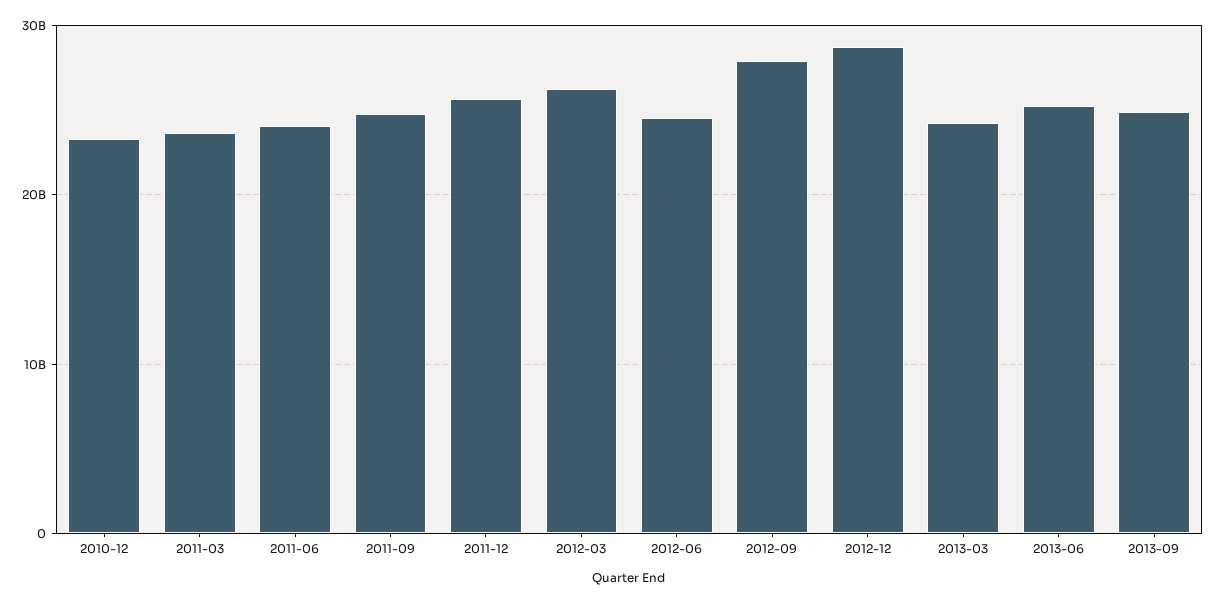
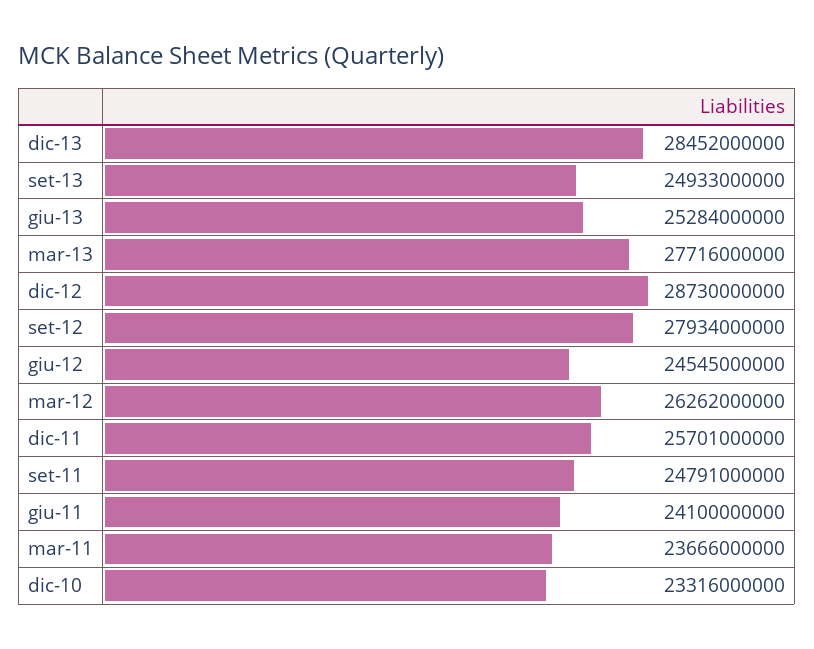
2013-03: 24000000000 -> 27716000000
dic-13: none -> 28452000000

